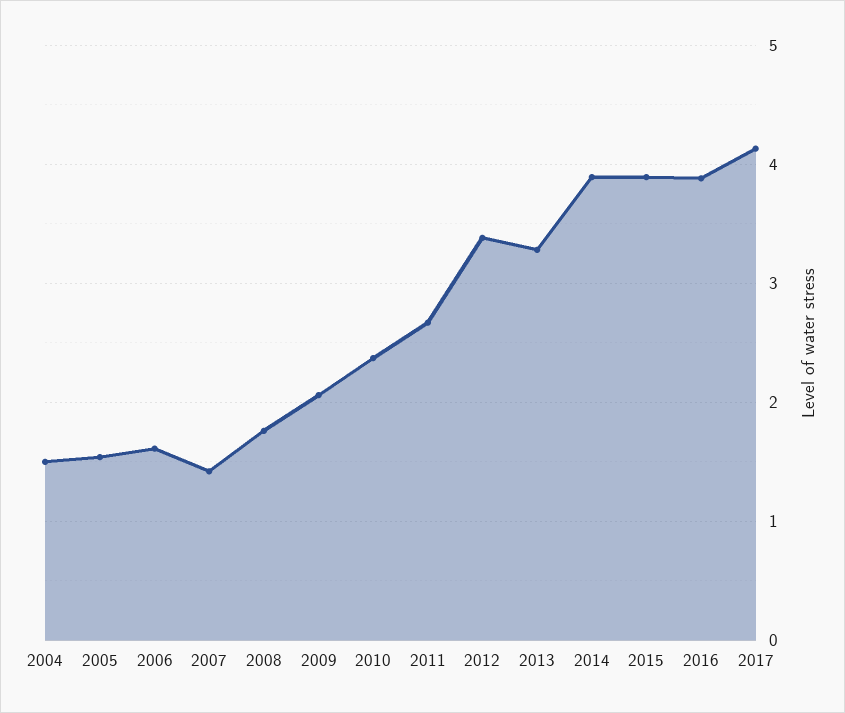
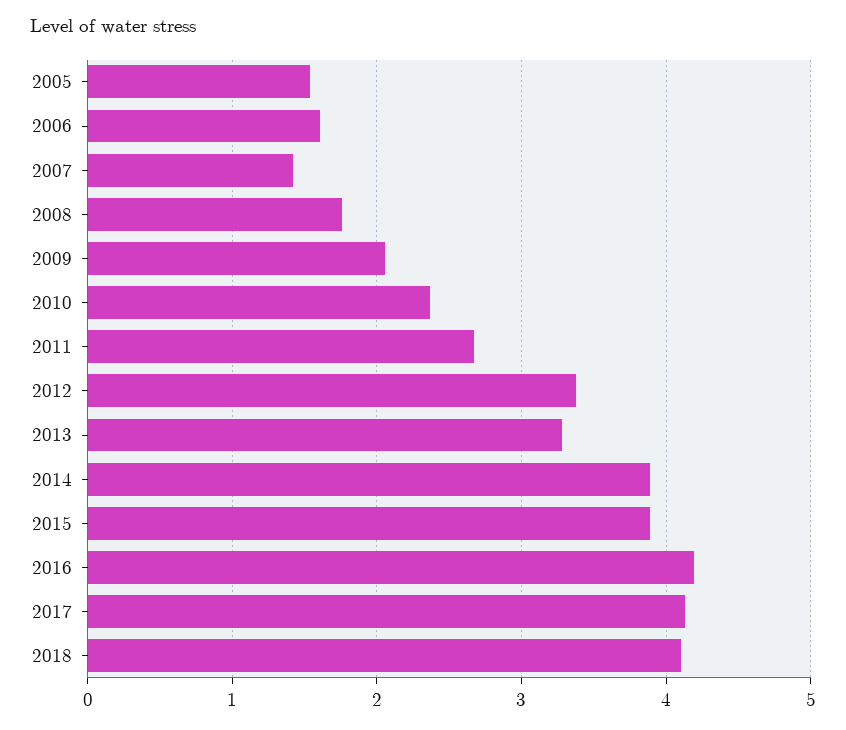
2004: 1.5 -> none
2016: 3.9 -> 4.2
2018: none -> 4.1

